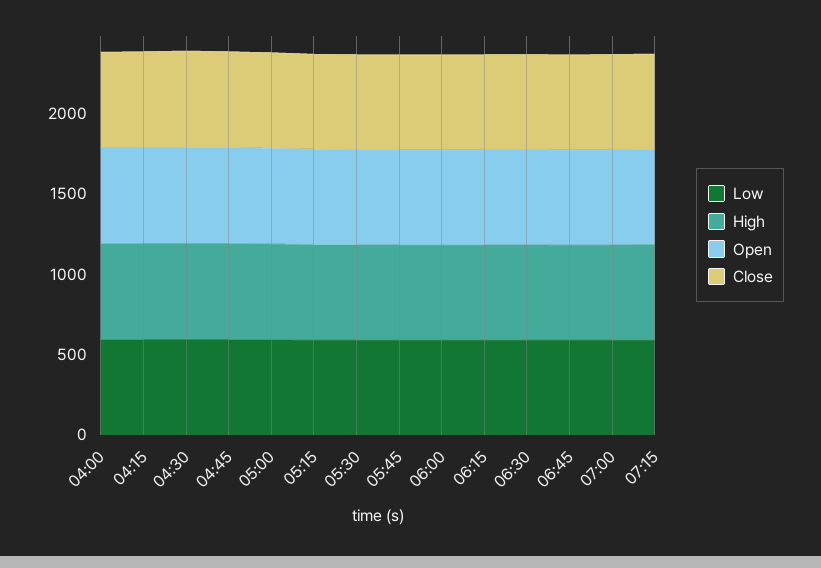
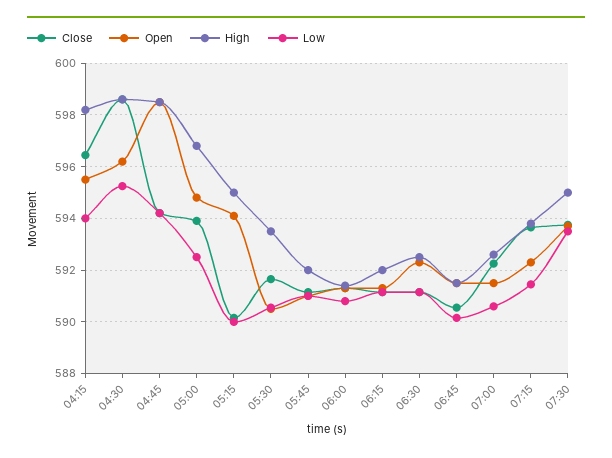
Low, 04:00: 600 -> none
High, 04:00: 600 -> none
Open, 04:00: 600 -> none
Close, 04:00: 600 -> none
Close, 07:30: none -> 593.75
Open, 07:30: none -> 593.75
High, 07:30: none -> 595
Low, 07:30: none -> 593.5

